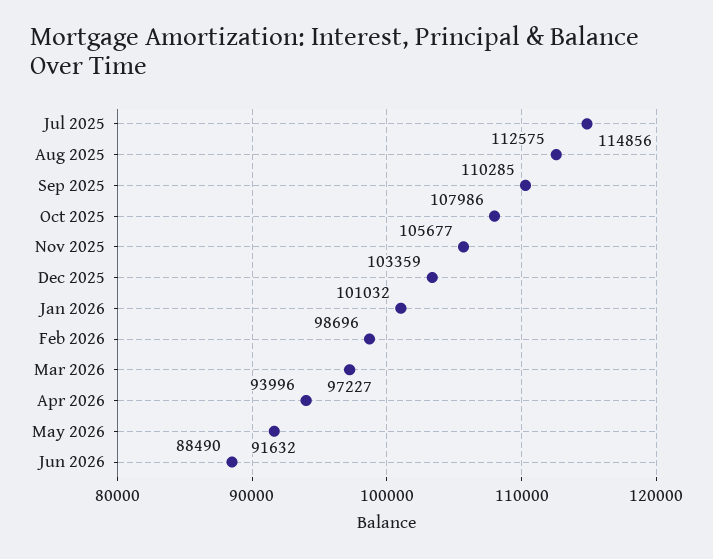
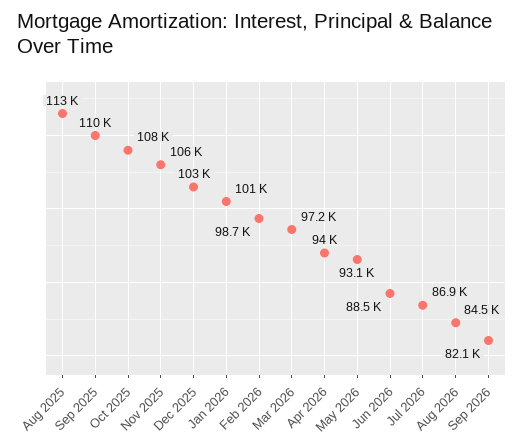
Jul 2025: 114856 -> none
May 2026: 91632 -> 93100
Jul 2026: none -> 86900
Aug 2026: none -> 84500
Sep 2026: none -> 82100

